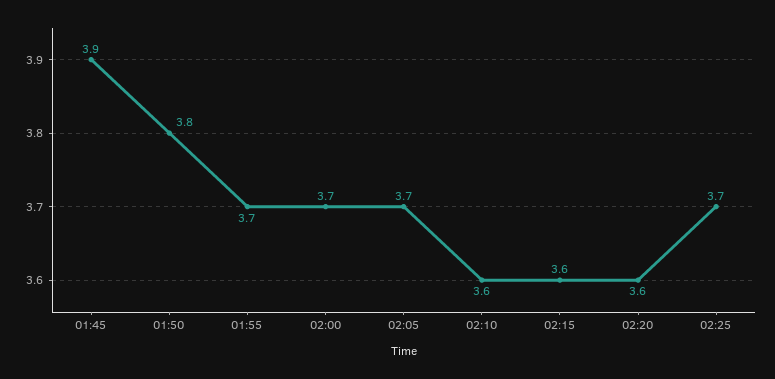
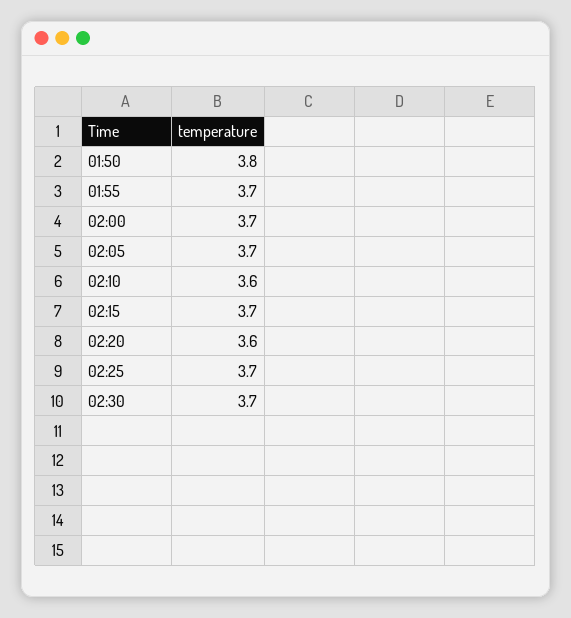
01:45: 3.9 -> none
02:15: 3.6 -> 3.7
02:30: none -> 3.7

